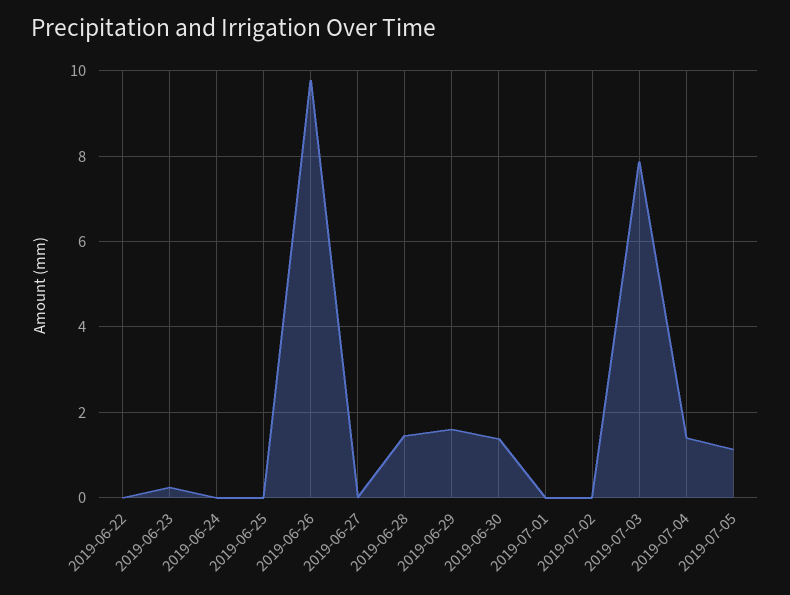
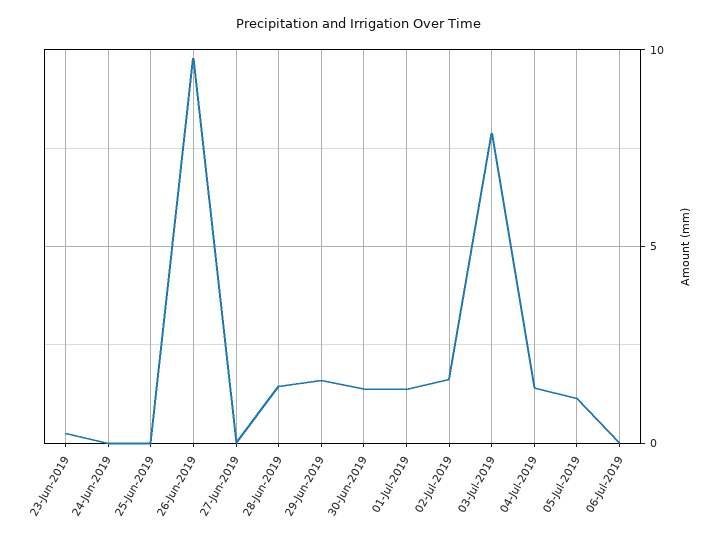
2019-06-22: 0 -> none
2019-07-01: 0 -> 1.5
2019-07-02: 0 -> 1.5
06-Jul-2019: none -> 0

